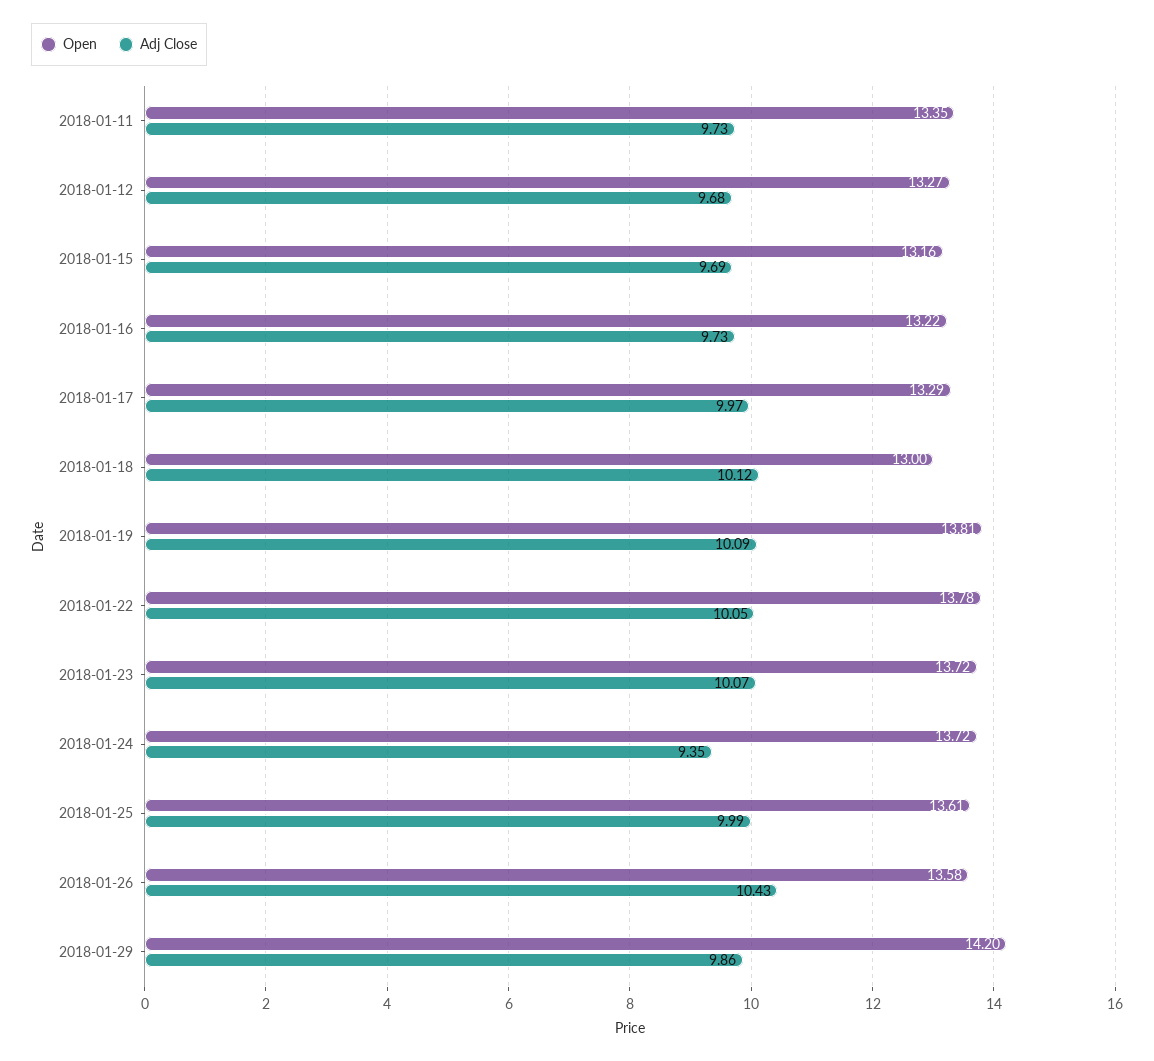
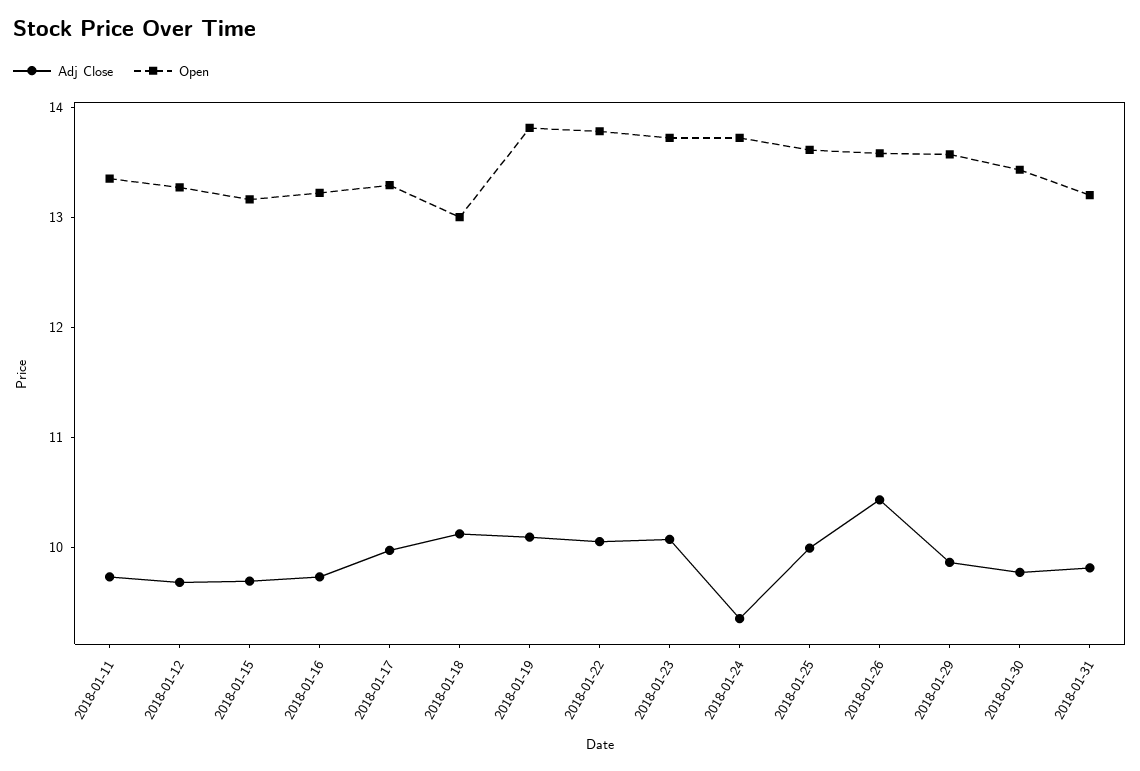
Open, 2018-01-29: 14.2 -> 13.6
Adj Close, 2018-01-30: none -> 9.8
Open, 2018-01-30: none -> 13.4
Adj Close, 2018-01-31: none -> 9.8
Open, 2018-01-31: none -> 13.2

